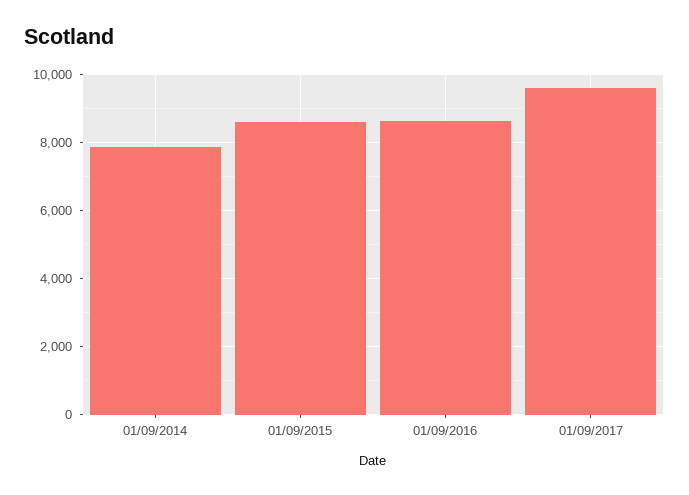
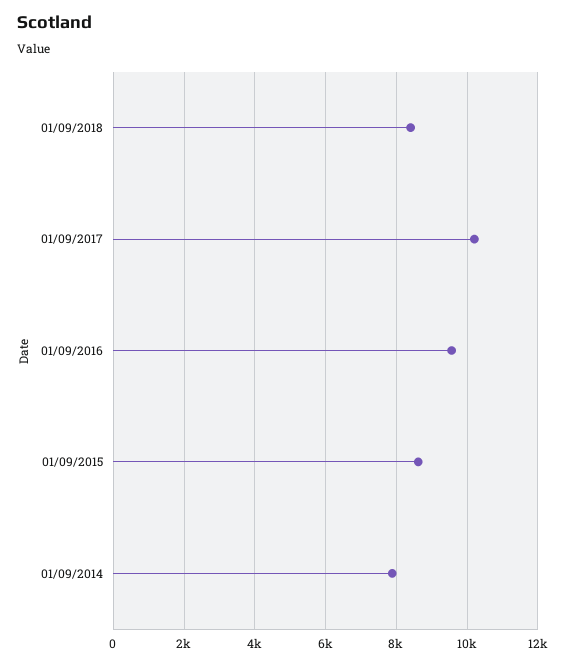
01/09/2016: 8600 -> 9600
01/09/2017: 9600 -> 10200
01/09/2018: none -> 8400

